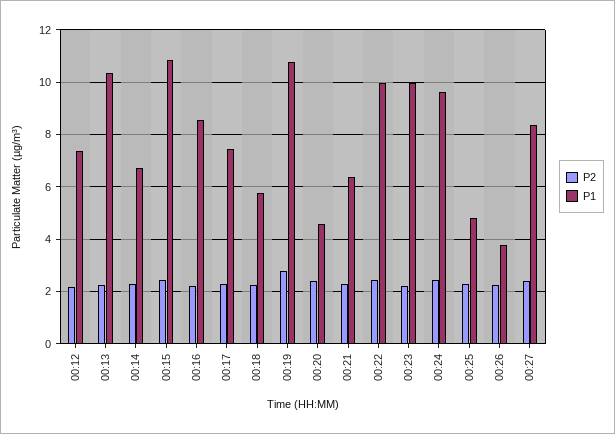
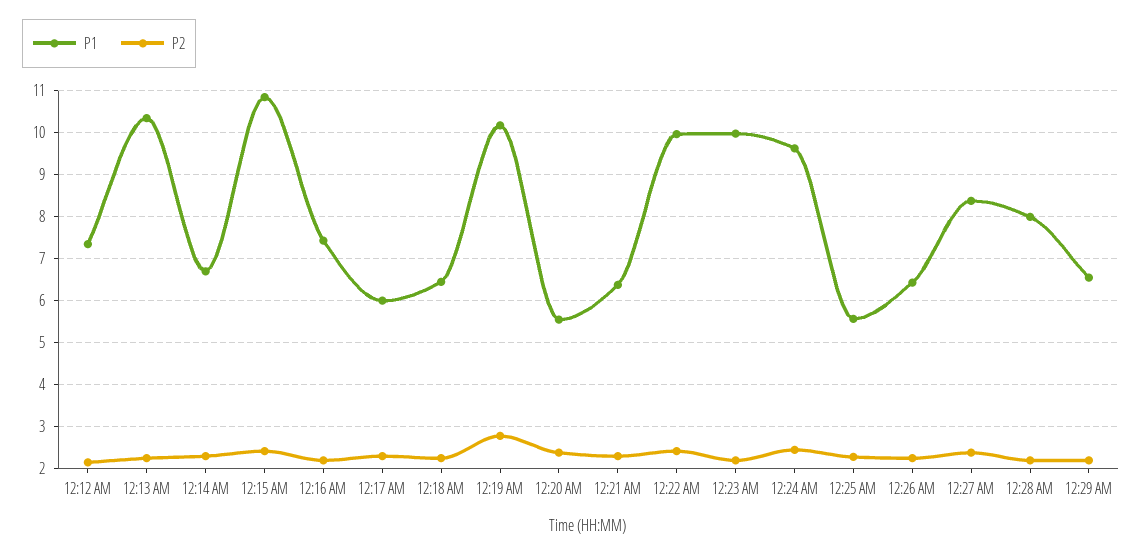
P1, 00:16: 8.5 -> 7.4
P1, 00:17: 7.5 -> 6
P1, 00:18: 5.75 -> 6.4
P1, 00:19: 10.75 -> 10.2
P1, 00:20: 4.5 -> 5.6
P1, 00:25: 4.75 -> 5.6
P1, 00:26: 3.75 -> 6.4
P1, 12:28 AM: none -> 8
P2, 12:28 AM: none -> 2.2
P1, 12:29 AM: none -> 6.6
P2, 12:29 AM: none -> 2.2

